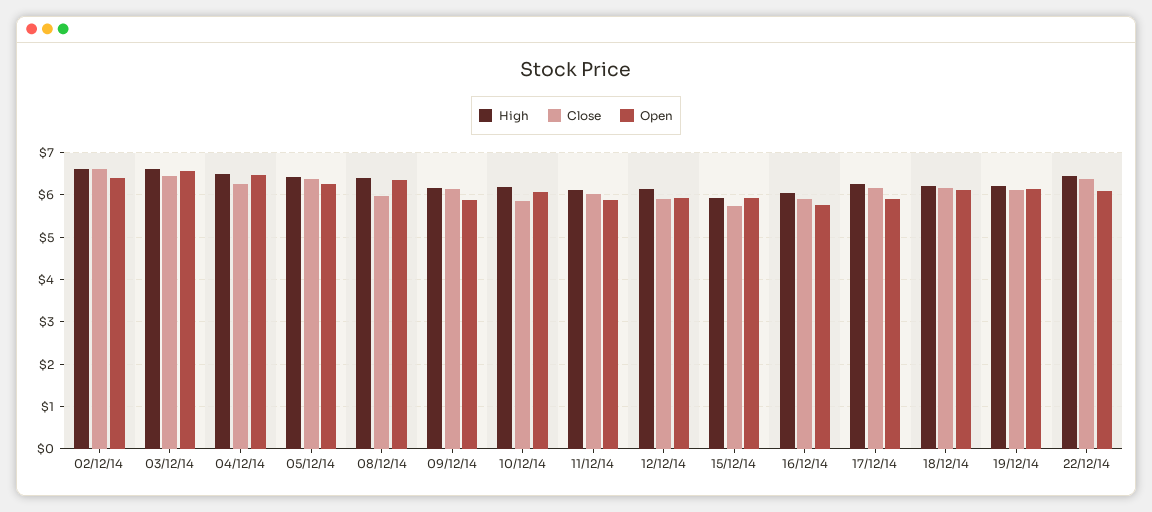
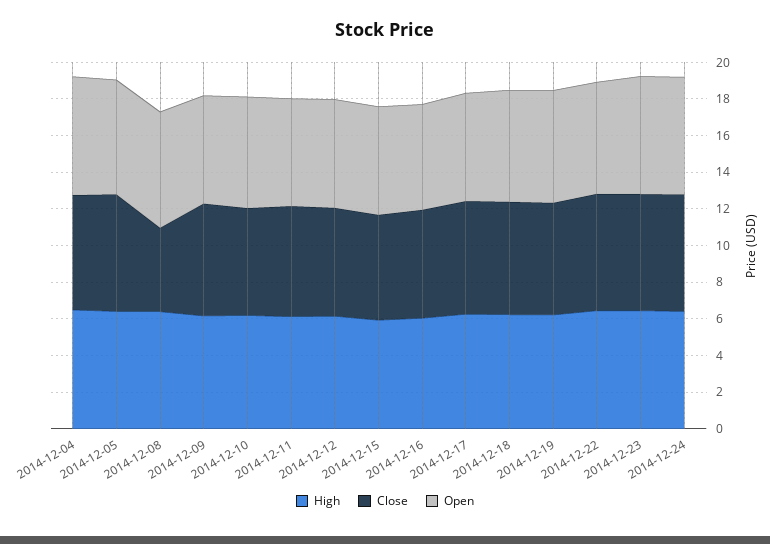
High, 02/12/14: 6.6 -> none
Close, 02/12/14: 6.6 -> none
Open, 02/12/14: 6.4 -> none
High, 03/12/14: 6.6 -> none
Close, 03/12/14: 6.4 -> none
Open, 03/12/14: 6.6 -> none
Close, 08/12/14: 6 -> 4.5
High, 2014-12-23: none -> 6.5
Close, 2014-12-23: none -> 6.5
Open, 2014-12-23: none -> 6.5
High, 2014-12-24: none -> 6.5
Close, 2014-12-24: none -> 6.5
Open, 2014-12-24: none -> 6.5

